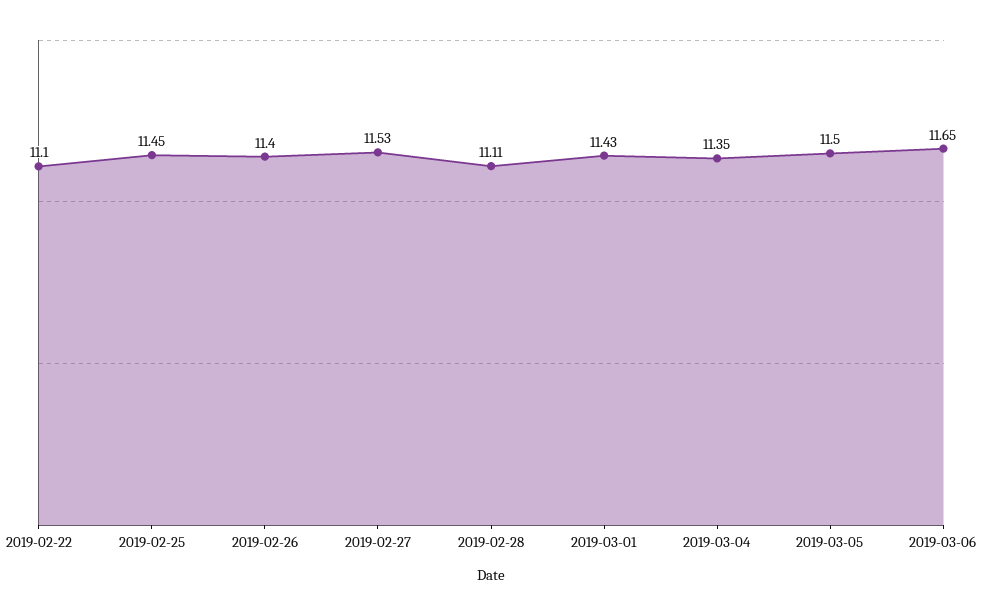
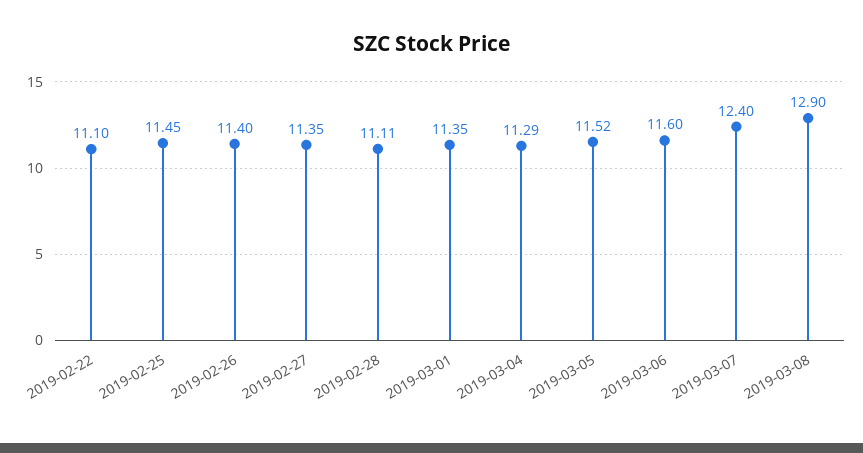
2019-02-27: 11.53 -> 11.35
2019-03-01: 11.43 -> 11.35
2019-03-04: 11.35 -> 11.29
2019-03-05: 11.5 -> 11.52
2019-03-06: 11.65 -> 11.6
2019-03-07: none -> 12.4
2019-03-08: none -> 12.9

